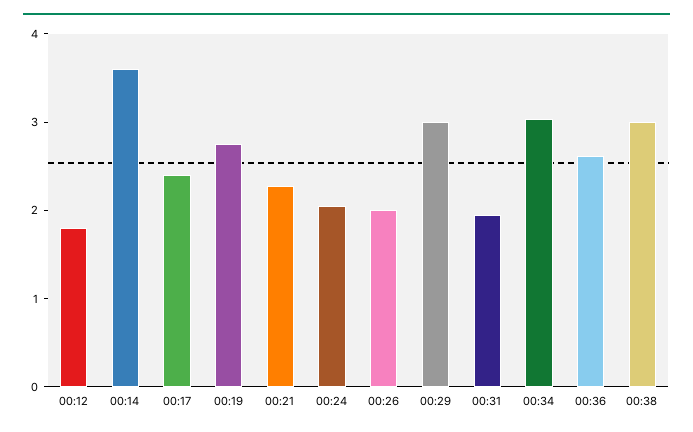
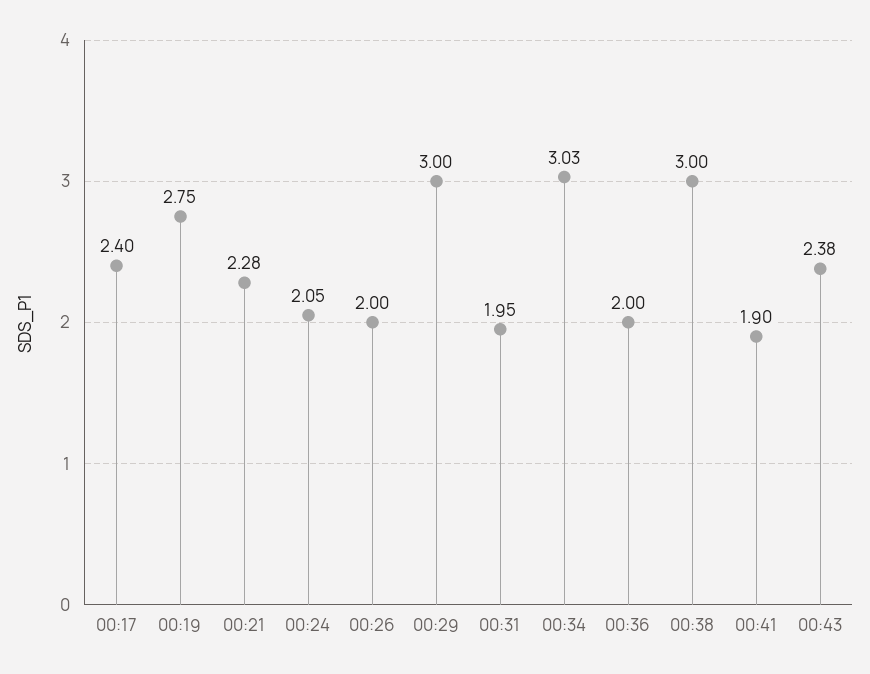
00:12: 1.8 -> none
00:14: 3.6 -> none
00:36: 2.6 -> 2
00:41: none -> 1.9
00:43: none -> 2.38

